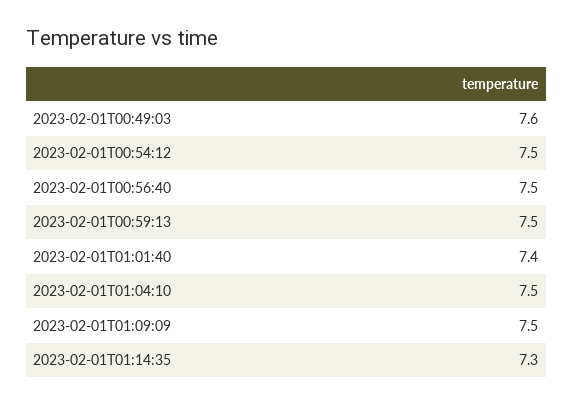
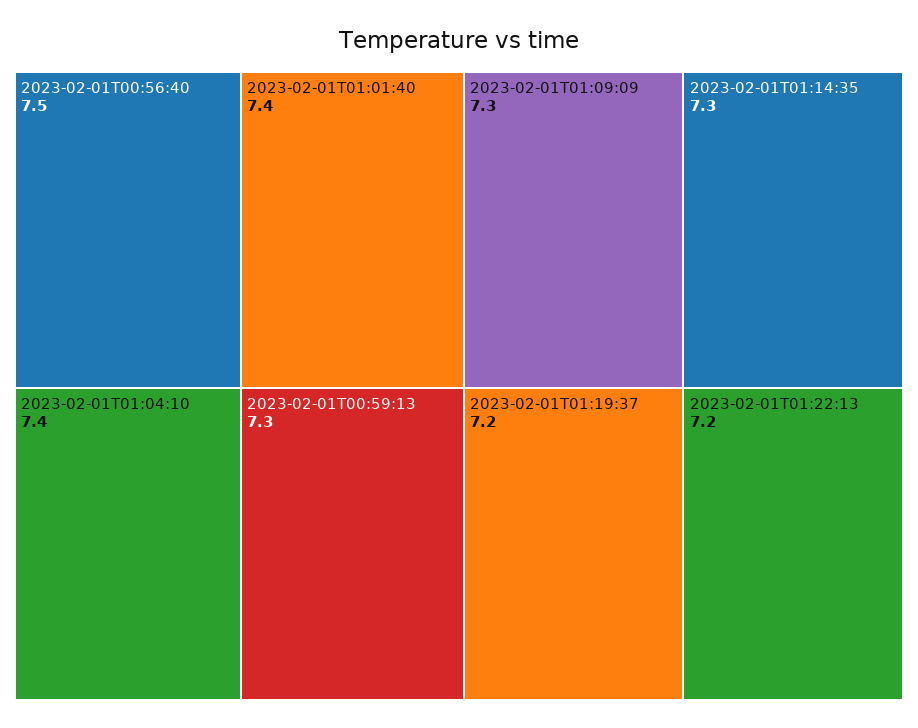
2023-02-01T00:49:03: 7.6 -> none
2023-02-01T00:54:12: 7.5 -> none
2023-02-01T00:59:13: 7.5 -> 7.3
2023-02-01T01:04:10: 7.5 -> 7.4
2023-02-01T01:09:09: 7.5 -> 7.3
2023-02-01T01:19:37: none -> 7.2
2023-02-01T01:22:13: none -> 7.2

